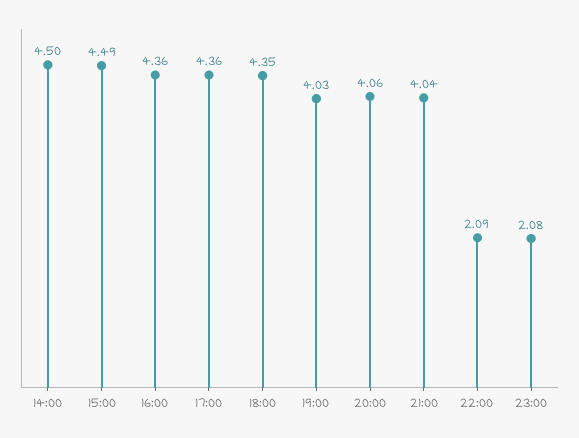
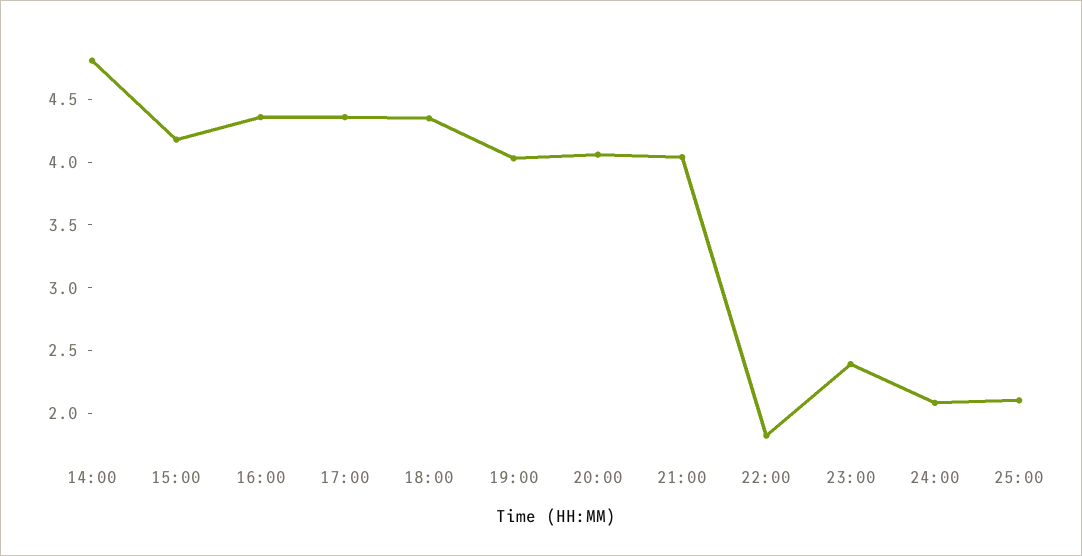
14:00: 4.5 -> 4.8
15:00: 4.49 -> 4.2
22:00: 2.09 -> 1.8
23:00: 2.08 -> 2.4
24:00: none -> 2.1
25:00: none -> 2.1

